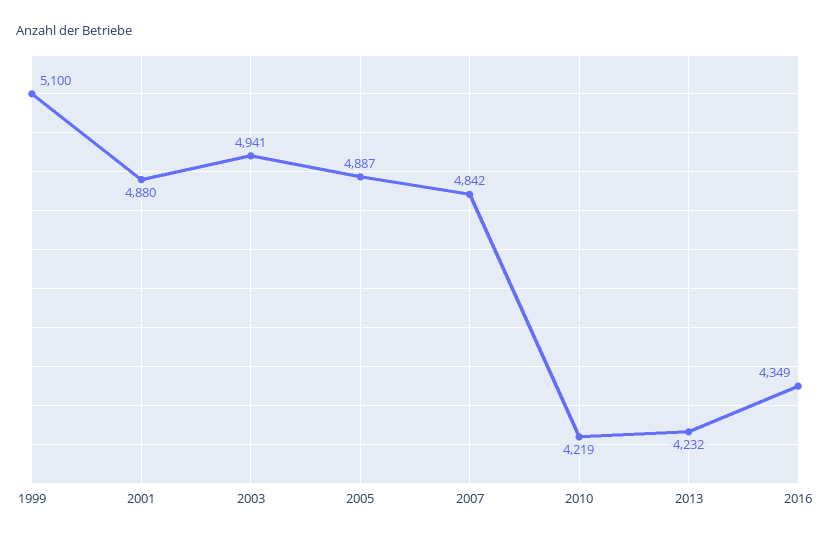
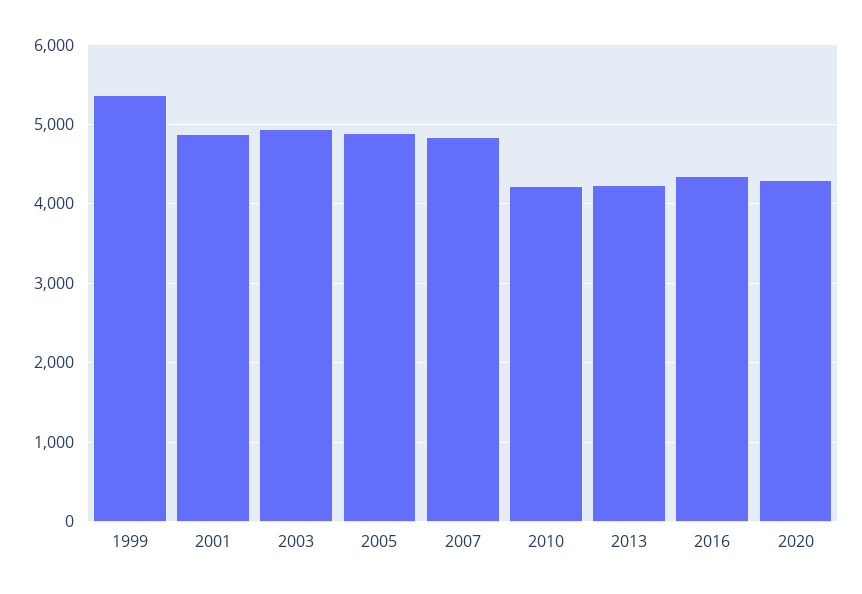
1999: 5100 -> 5400
2020: none -> 4300

